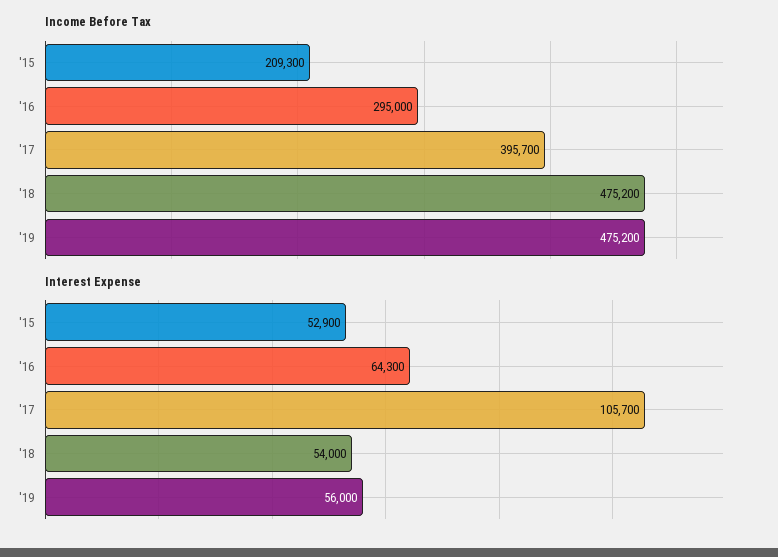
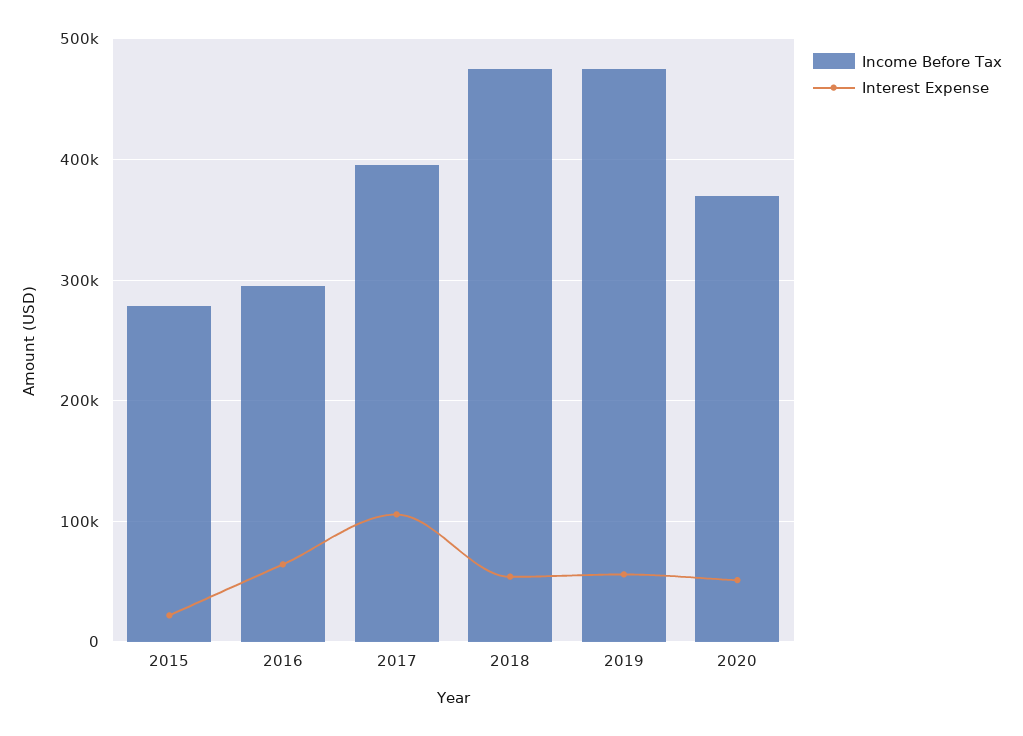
Income Before Tax, '15: 209300 -> 280000
Interest Expense, '15: 52900 -> 20000
Income Before Tax, 2020: none -> 370000
Interest Expense, 2020: none -> 50000

